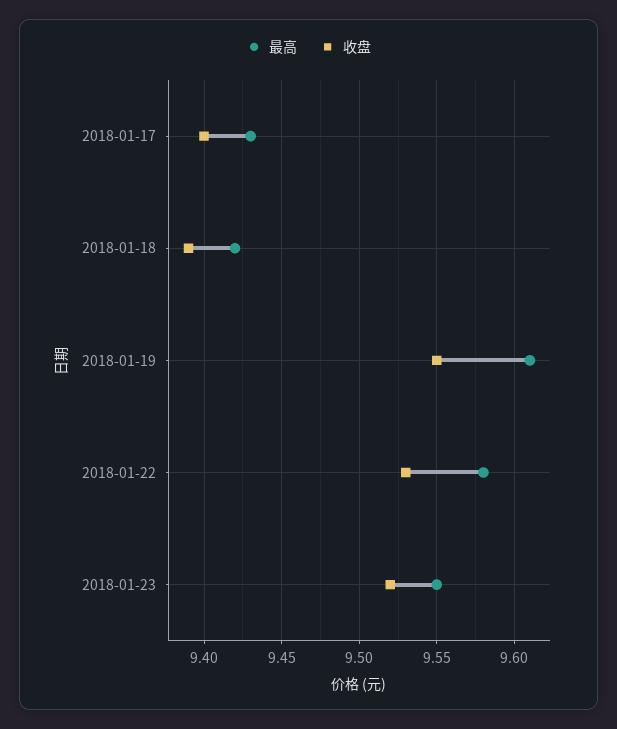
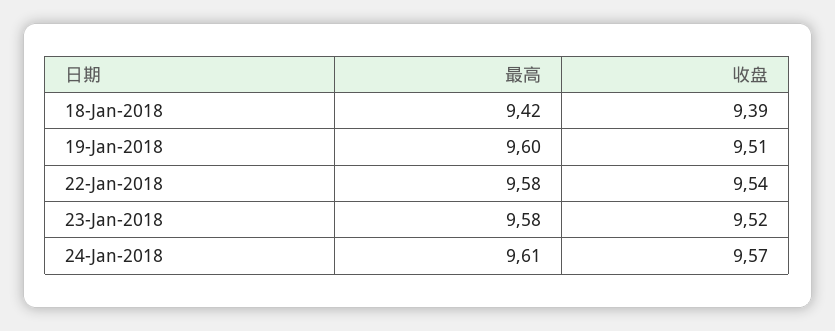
最高, 2018-01-17: 9.43 -> none
收盘, 2018-01-17: 9.4 -> none
最高, 2018-01-19: 9.61 -> 9.6
收盘, 2018-01-19: 9.55 -> 9.51
收盘, 2018-01-22: 9.53 -> 9.54
最高, 2018-01-23: 9.55 -> 9.58
最高, 24-Jan-2018: none -> 9.61
收盘, 24-Jan-2018: none -> 9.57

